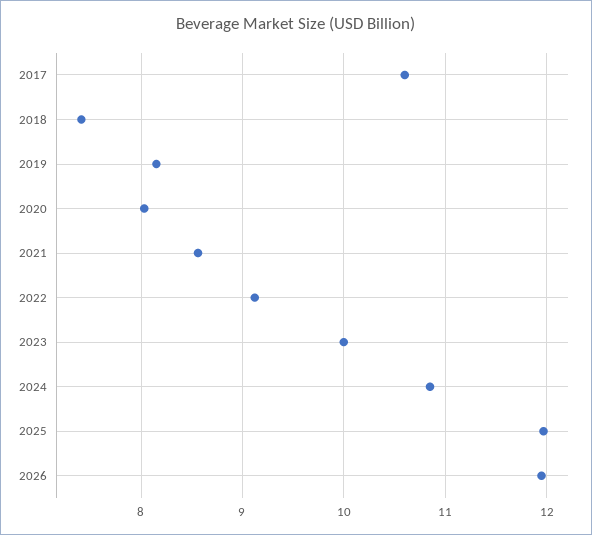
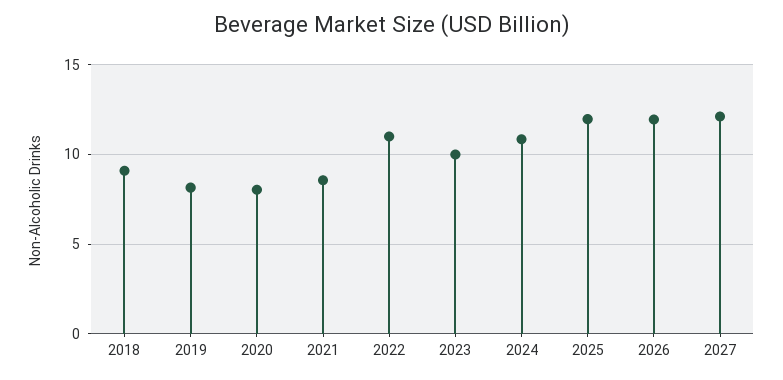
2017: 10.6 -> none
2018: 7.4 -> 9
2022: 9.1 -> 11
2027: none -> 12

